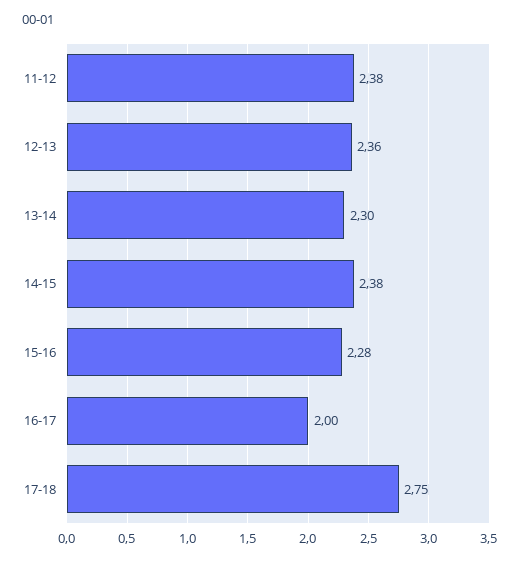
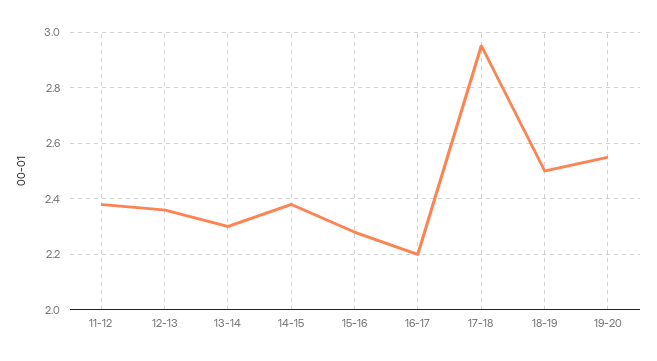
16-17: 2 -> 2.2
17-18: 2.75 -> 2.95
18-19: none -> 2.5
19-20: none -> 2.55

